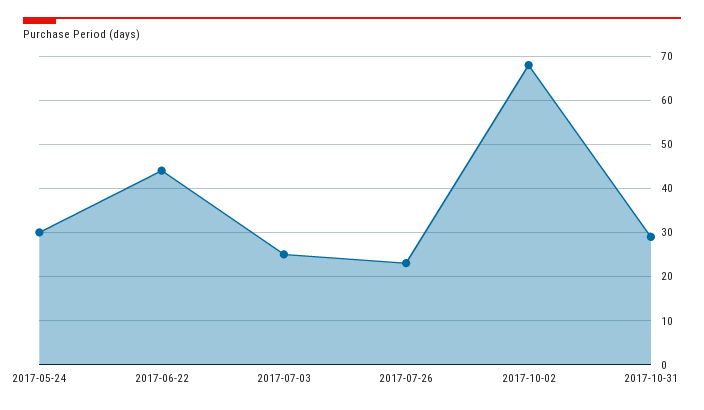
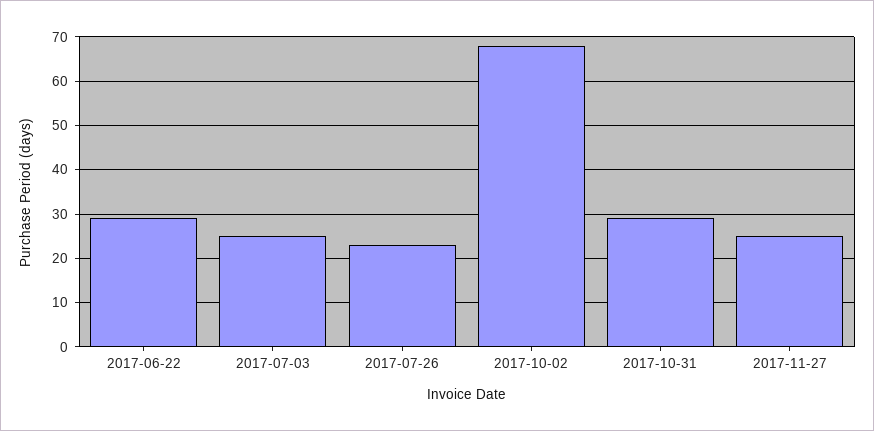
2017-05-24: 30 -> none
2017-06-22: 45 -> 30
2017-11-27: none -> 25

